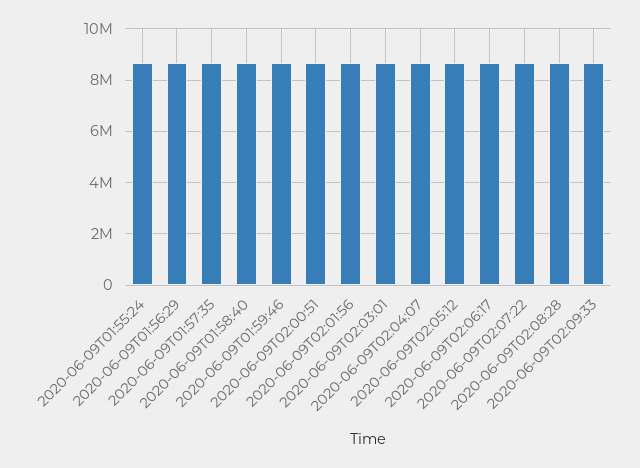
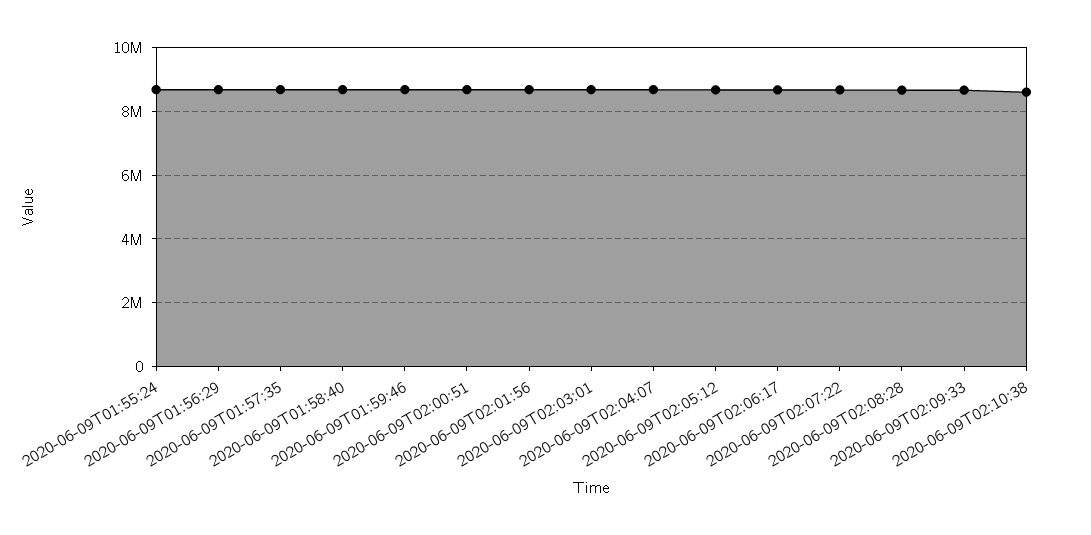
2020-06-09T02:10:38: none -> 8600000

